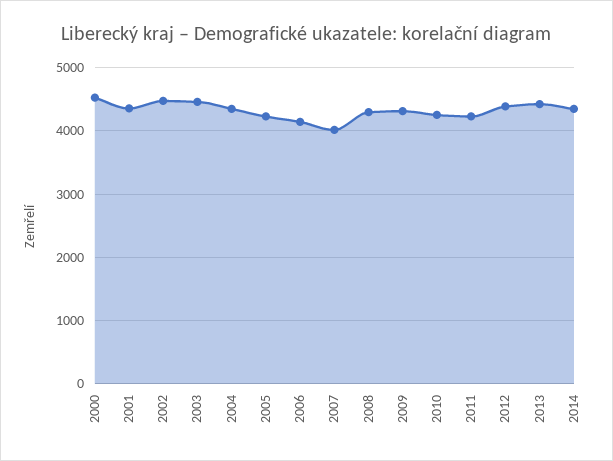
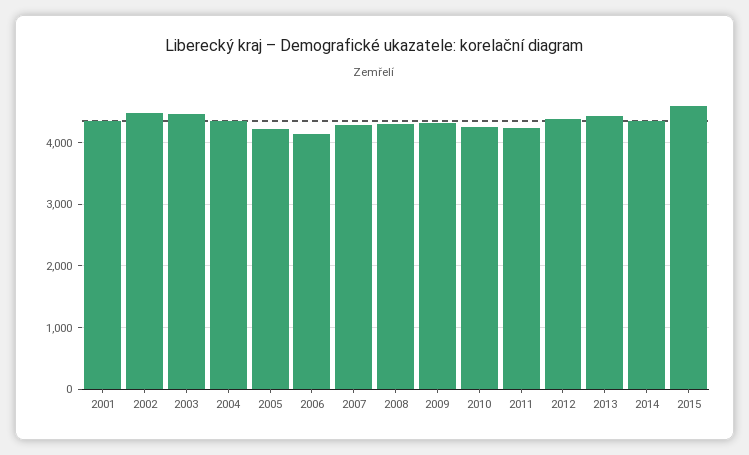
2000: 4500 -> none
2007: 4000 -> 4300
2015: none -> 4600

